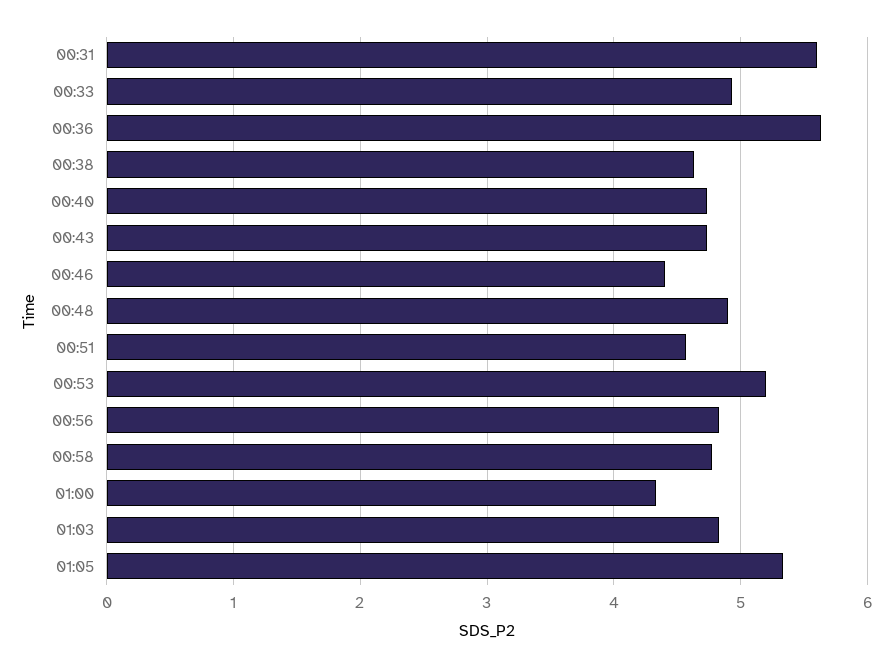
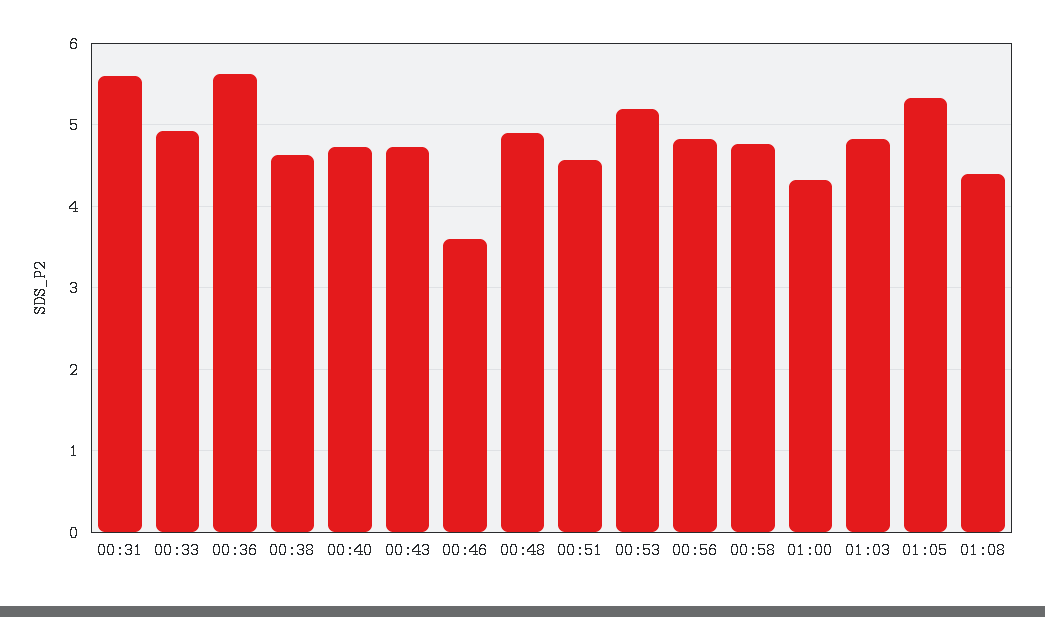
00:46: 4.4 -> 3.6
01:08: none -> 4.4

